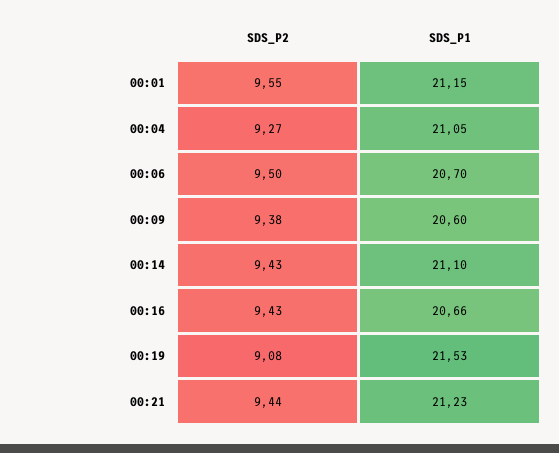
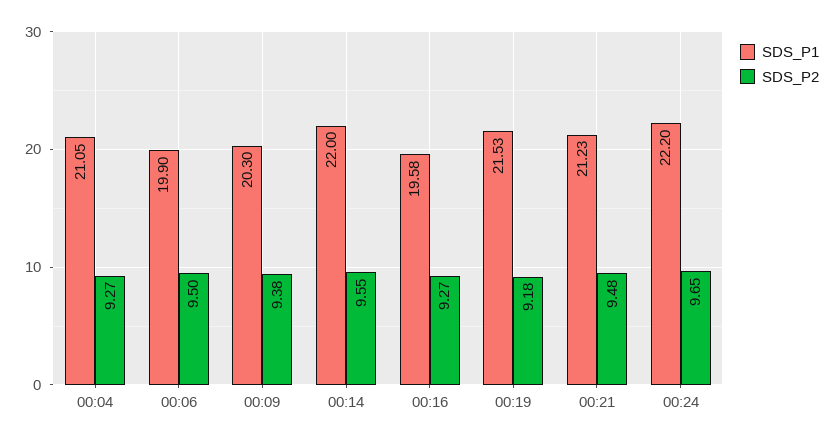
SDS_P2, 00:01: 9.55 -> none
SDS_P1, 00:01: 21.15 -> none
SDS_P1, 00:06: 20.7 -> 19.9
SDS_P1, 00:09: 20.6 -> 20.3
SDS_P2, 00:14: 9.43 -> 9.55
SDS_P1, 00:14: 21.1 -> 22
SDS_P2, 00:16: 9.43 -> 9.27
SDS_P1, 00:16: 20.66 -> 19.58
SDS_P2, 00:19: 9.08 -> 9.18
SDS_P2, 00:21: 9.44 -> 9.48
SDS_P1, 00:24: none -> 22.2
SDS_P2, 00:24: none -> 9.65

